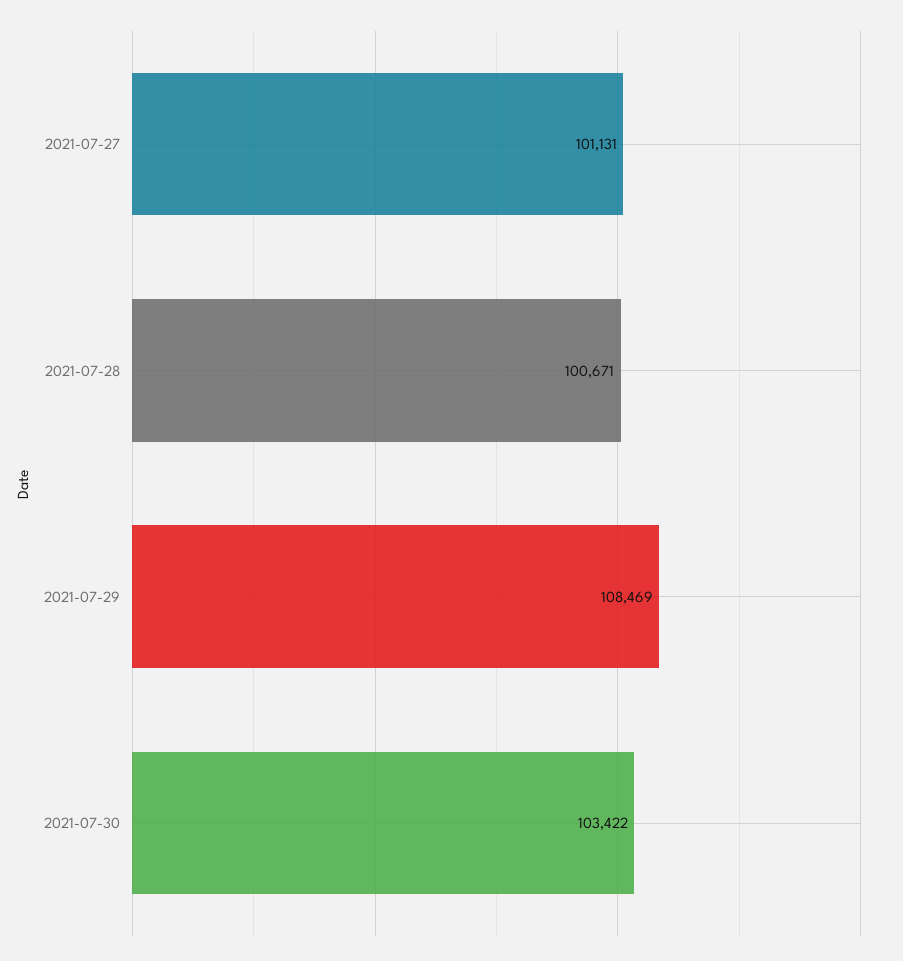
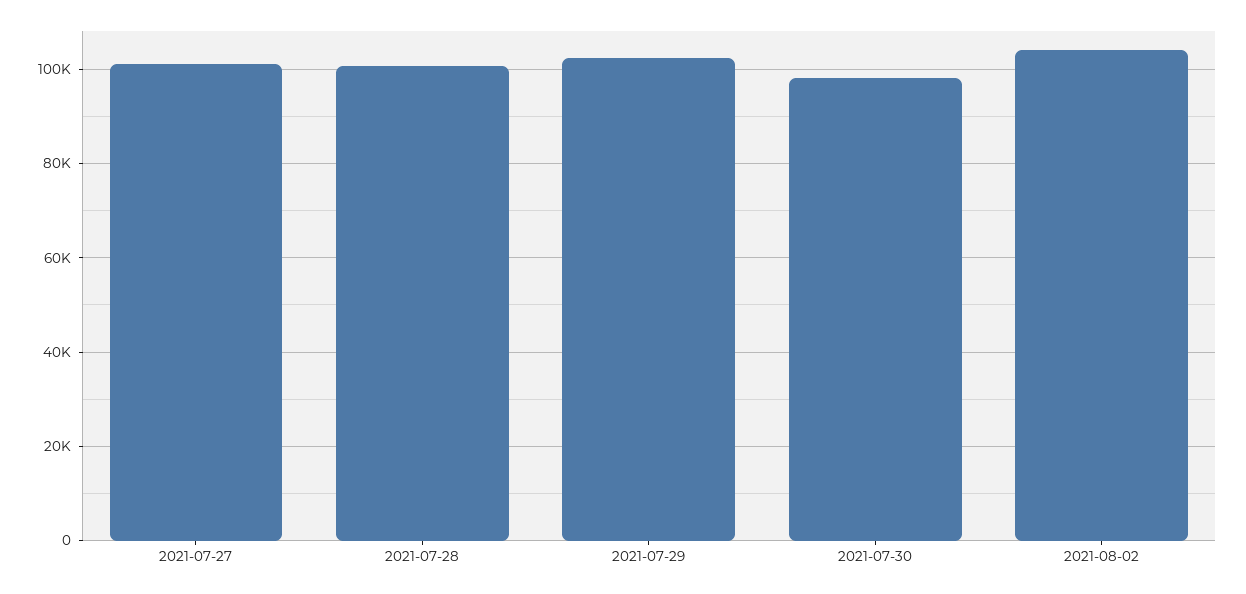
2021-07-29: 108469 -> 102000
2021-07-30: 103422 -> 98000
2021-08-02: none -> 104000

